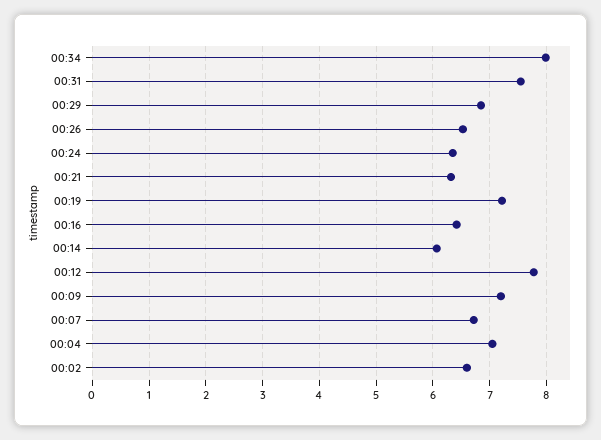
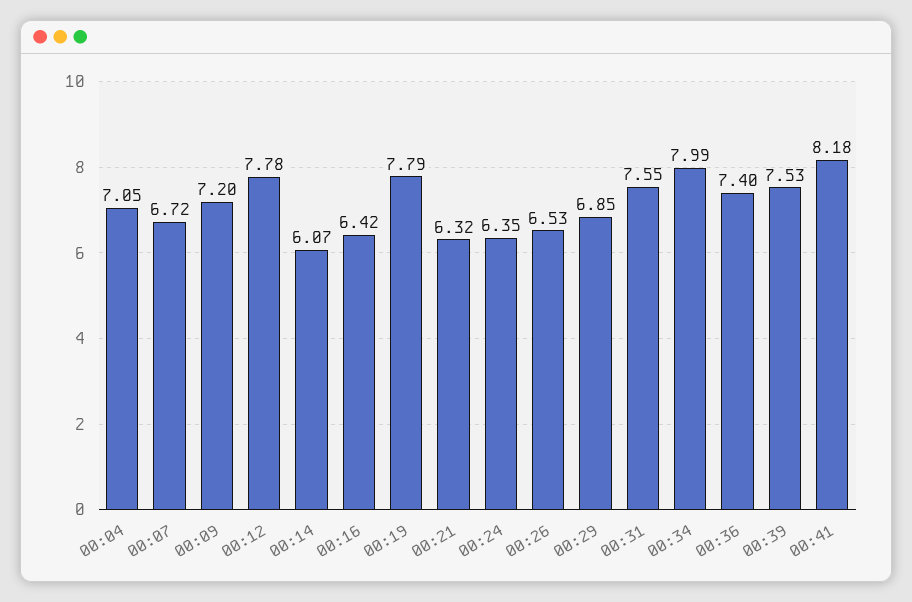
00:19: 7.2 -> 7.79
00:02: 6.6 -> none
00:36: none -> 7.4
00:39: none -> 7.53
00:41: none -> 8.18

